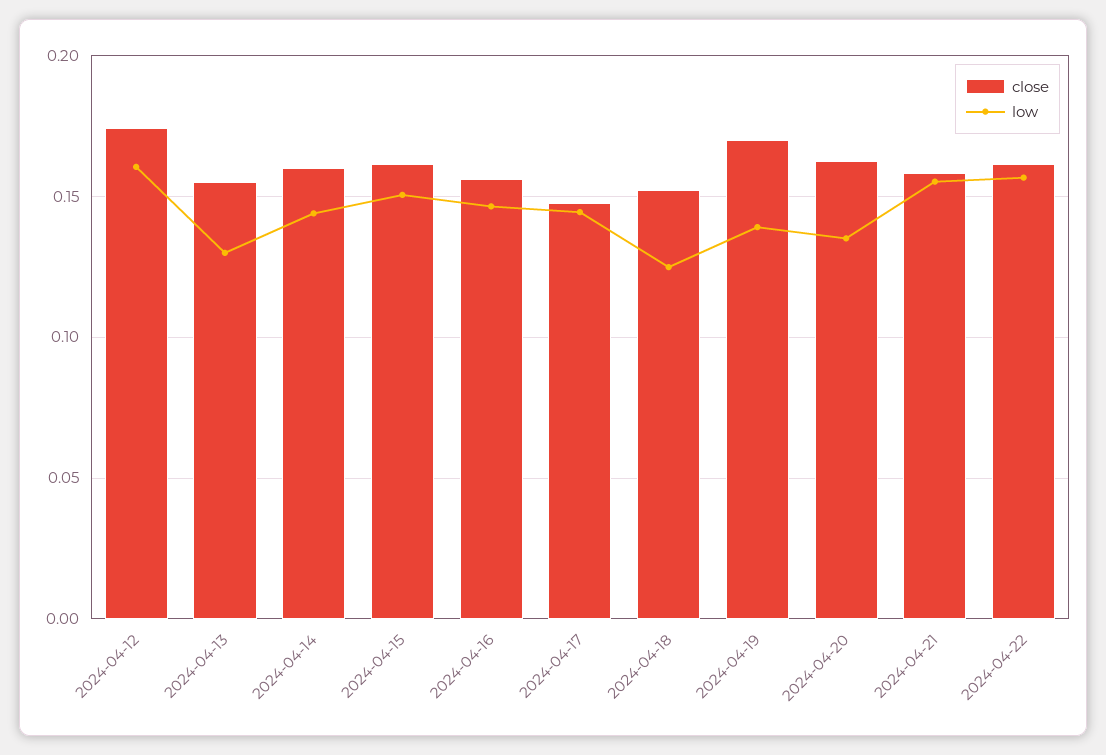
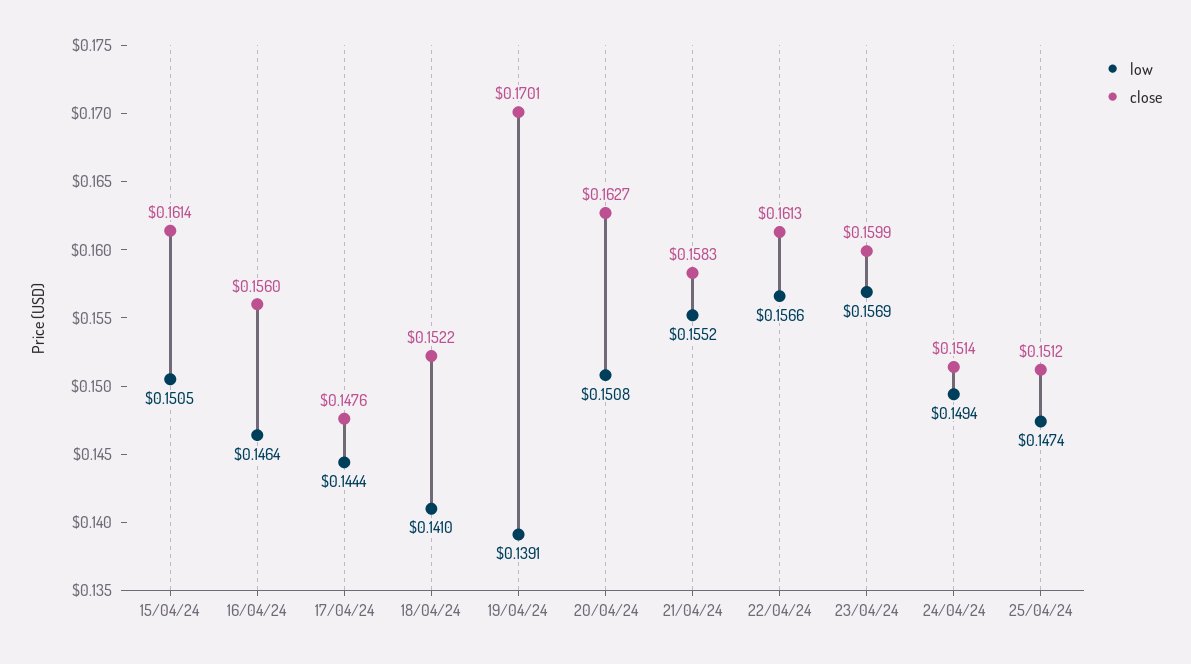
close, 2024-04-12: 0.175 -> none
low, 2024-04-12: 0.16 -> none
close, 2024-04-13: 0.155 -> none
low, 2024-04-13: 0.13 -> none
close, 2024-04-14: 0.16 -> none
low, 2024-04-14: 0.145 -> none
low, 2024-04-18: 0.125 -> 0.141
low, 2024-04-20: 0.135 -> 0.1508
low, 23/04/24: none -> 0.1569
close, 23/04/24: none -> 0.1599
low, 24/04/24: none -> 0.1494
close, 24/04/24: none -> 0.1514
low, 25/04/24: none -> 0.1474
close, 25/04/24: none -> 0.1512

